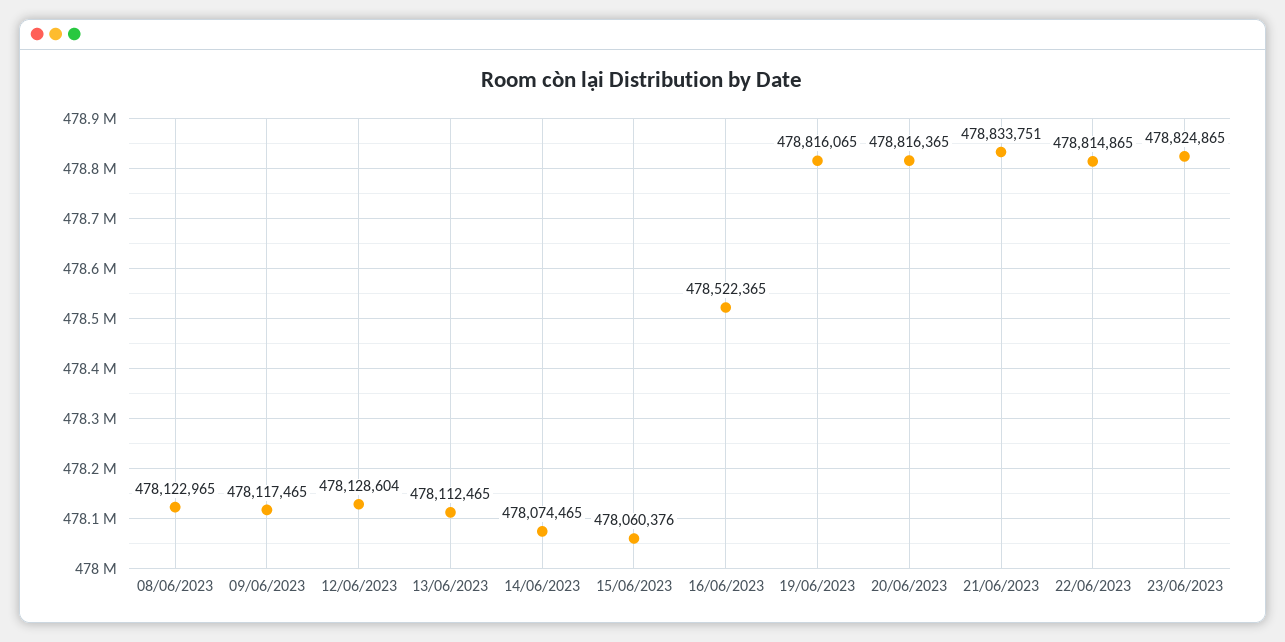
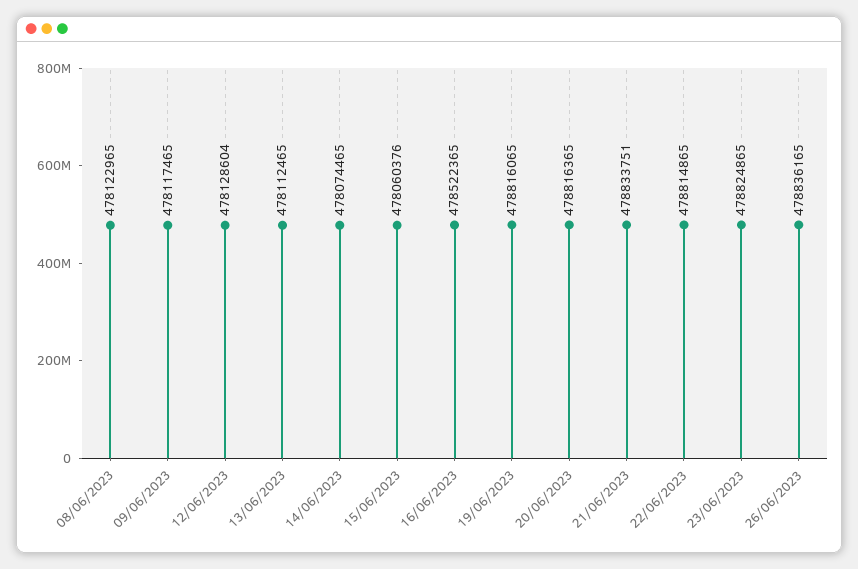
26/06/2023: none -> 478836165

